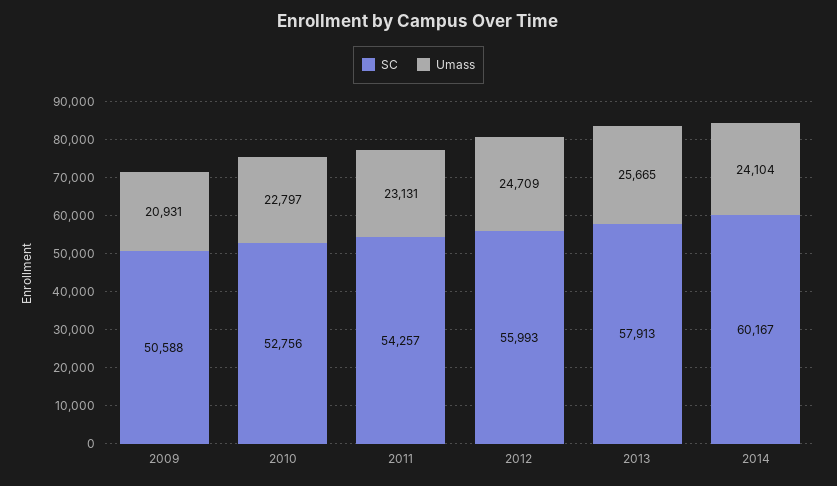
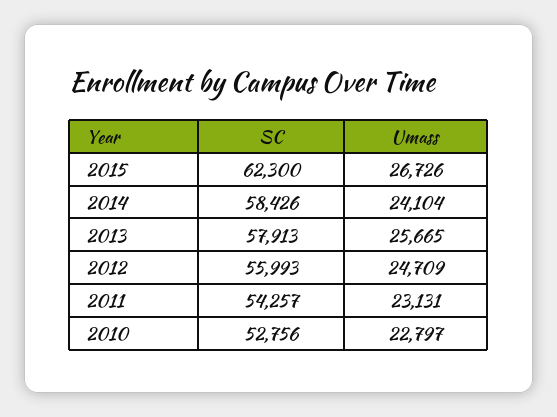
SC, 2009: 50588 -> none
Umass, 2009: 20931 -> none
SC, 2014: 60167 -> 58426
SC, 2015: none -> 62300
Umass, 2015: none -> 26726

